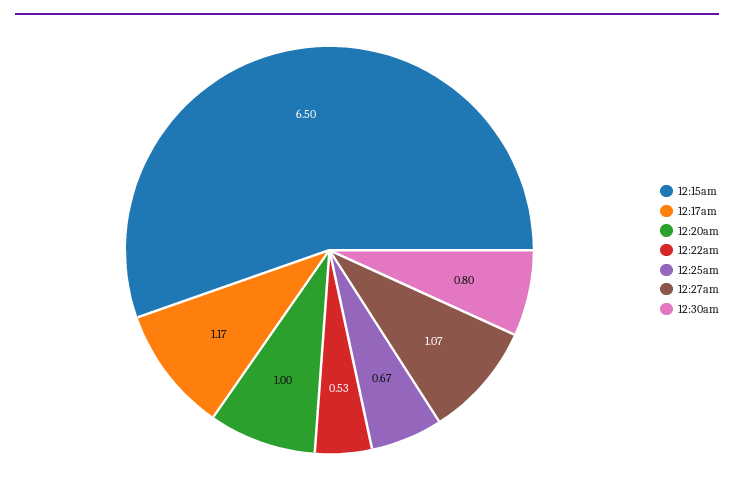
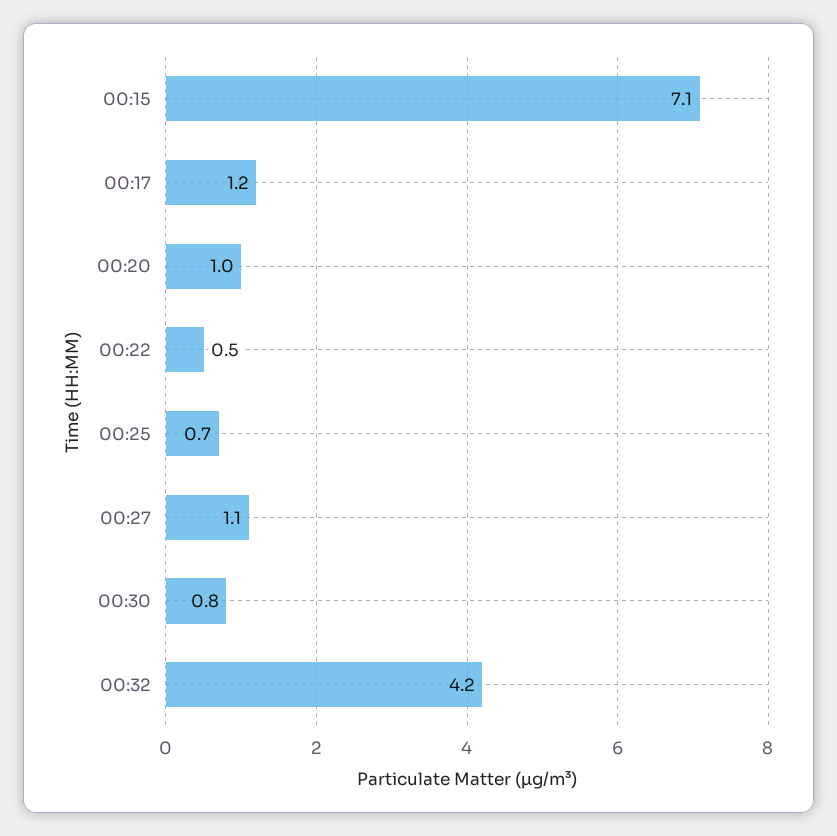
12:15am: 6.5 -> 7.1
00:32: none -> 4.2

